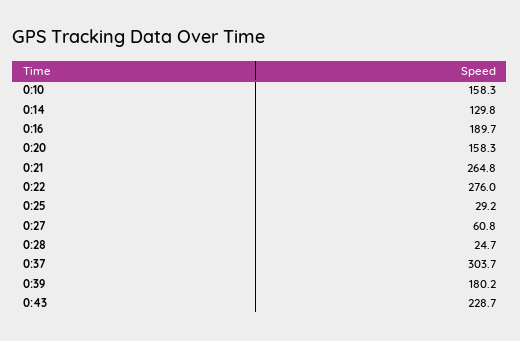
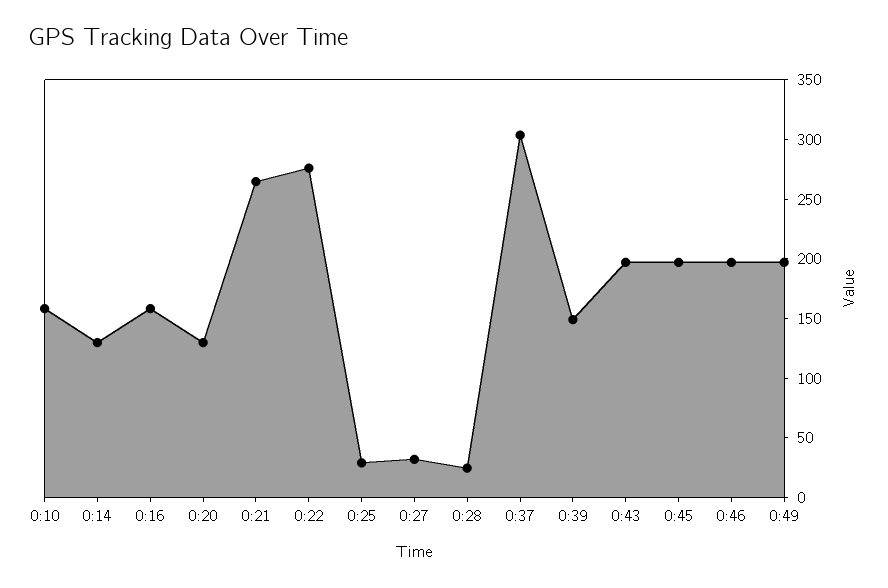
0:16: 189.7 -> 160
0:20: 158.3 -> 130
0:27: 60.8 -> 30
0:39: 180.2 -> 150
0:43: 228.7 -> 200
0:45: none -> 200
0:46: none -> 200
0:49: none -> 200

